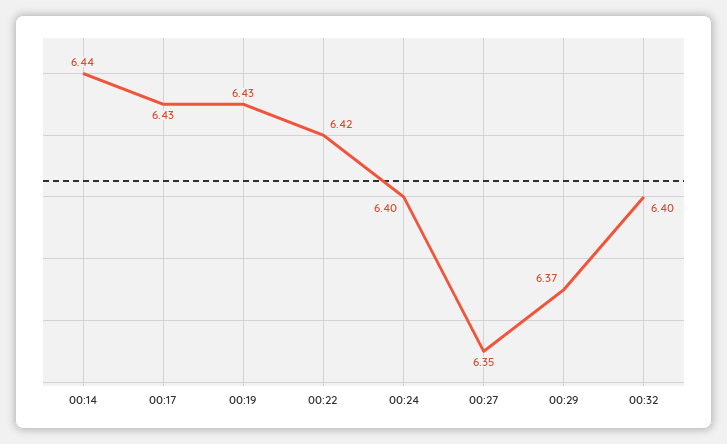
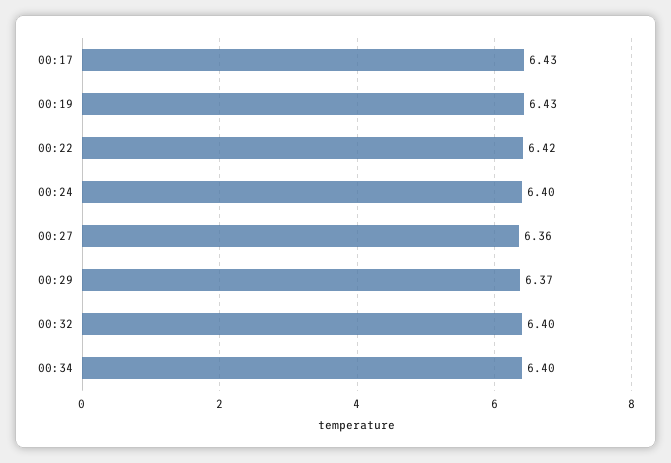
00:14: 6.44 -> none
00:27: 6.35 -> 6.36
00:34: none -> 6.4

